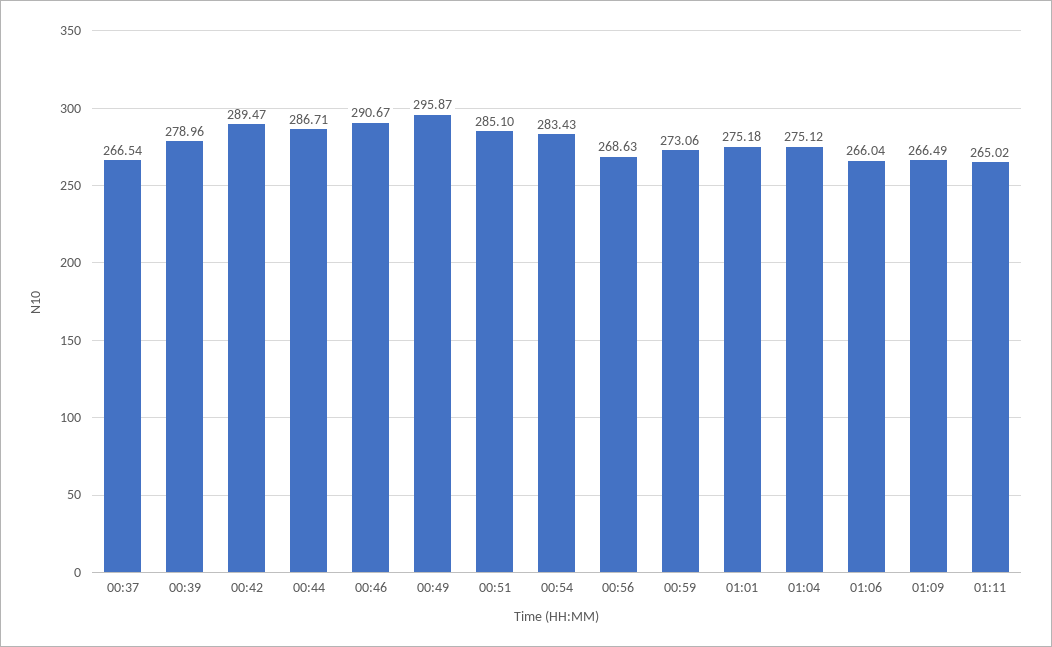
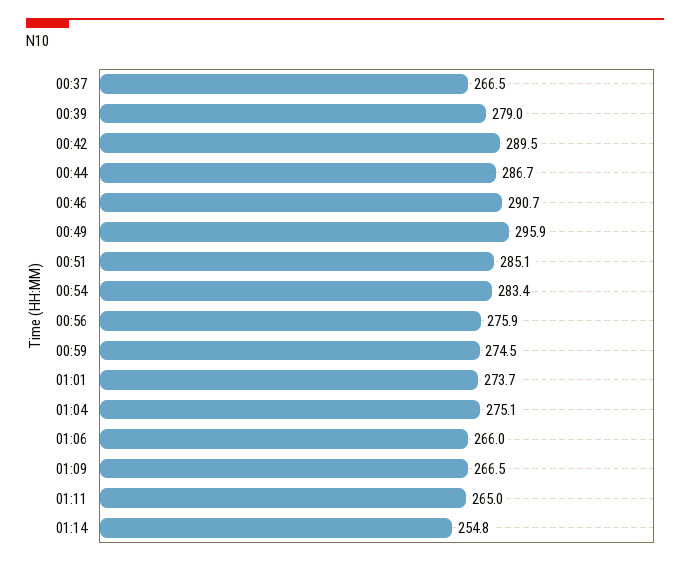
00:56: 268.63 -> 275.9
00:59: 273.06 -> 274.5
01:01: 275.18 -> 273.7
01:14: none -> 254.8

